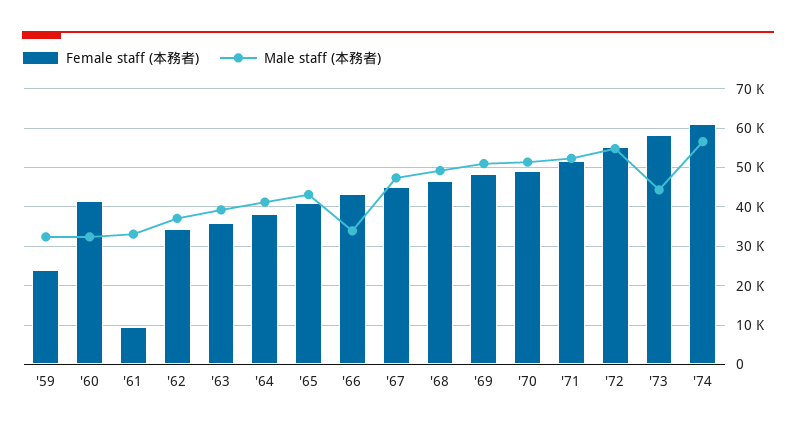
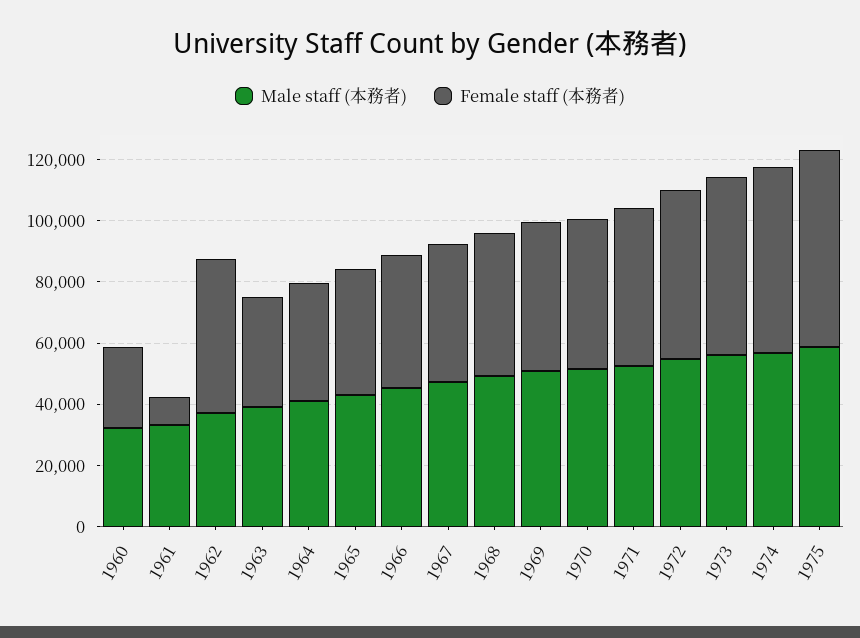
Female staff (本務者), '59: 24000 -> none
Male staff (本務者), '59: 32000 -> none
Female staff (本務者), '60: 42000 -> 25000
Female staff (本務者), '62: 34000 -> 50000
Male staff (本務者), '66: 34000 -> 45000
Male staff (本務者), '73: 44000 -> 55000
Male staff (本務者), 1975: none -> 60000
Female staff (本務者), 1975: none -> 65000

